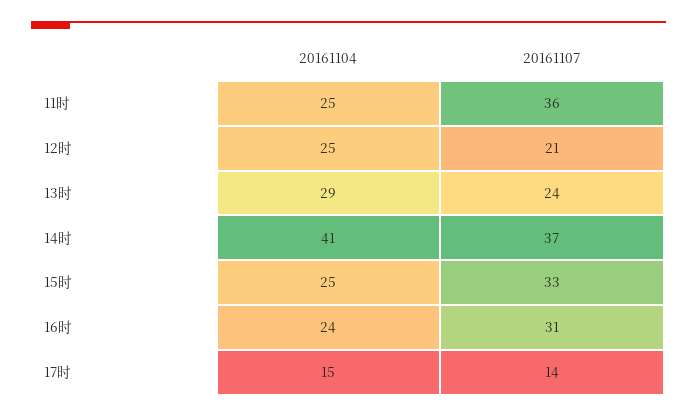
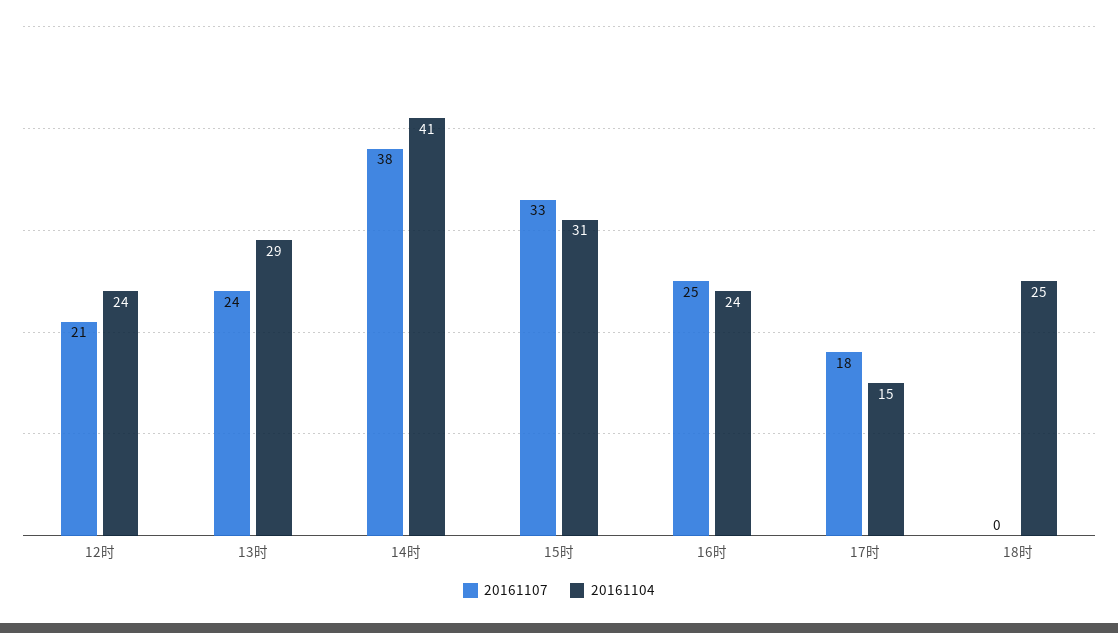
20161104, 11时: 25 -> none
20161107, 11时: 36 -> none
20161104, 12时: 25 -> 24
20161107, 14时: 37 -> 38
20161104, 15时: 25 -> 31
20161107, 16时: 31 -> 25
20161107, 17时: 14 -> 18
20161107, 18时: none -> 0
20161104, 18时: none -> 25

